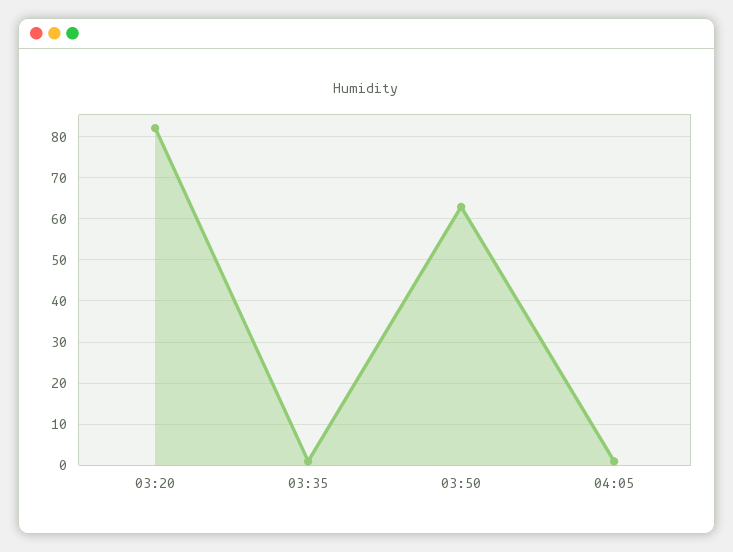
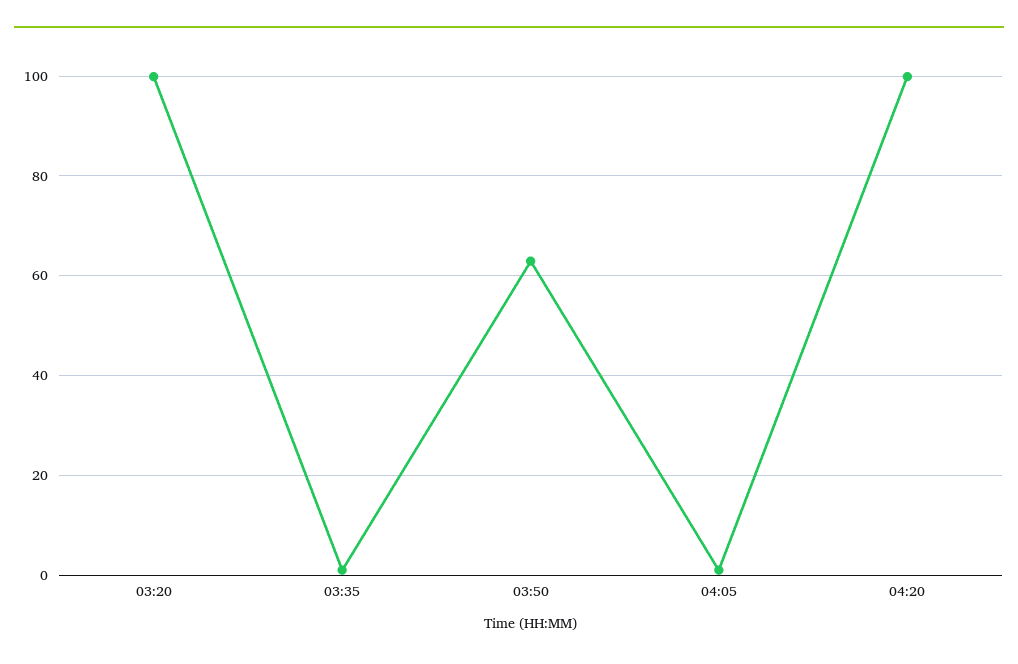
03:20: 82 -> 100
04:20: none -> 100

